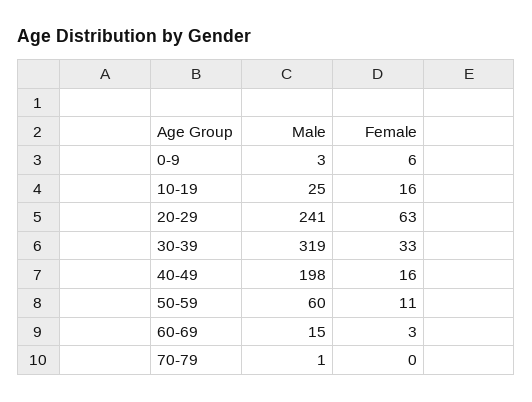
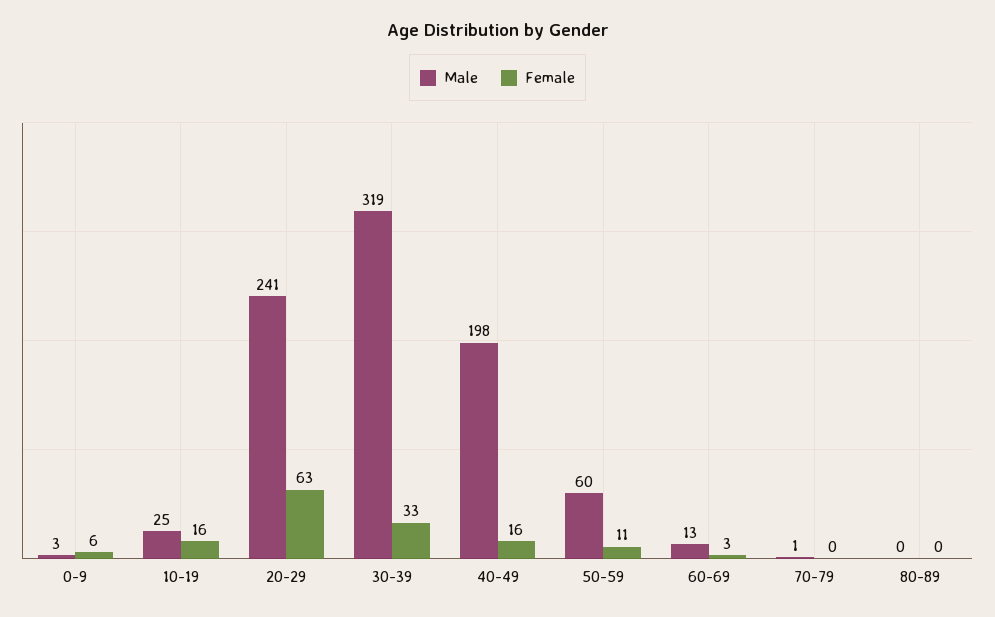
Male, 60-69: 15 -> 13
Male, 80-89: none -> 0
Female, 80-89: none -> 0

